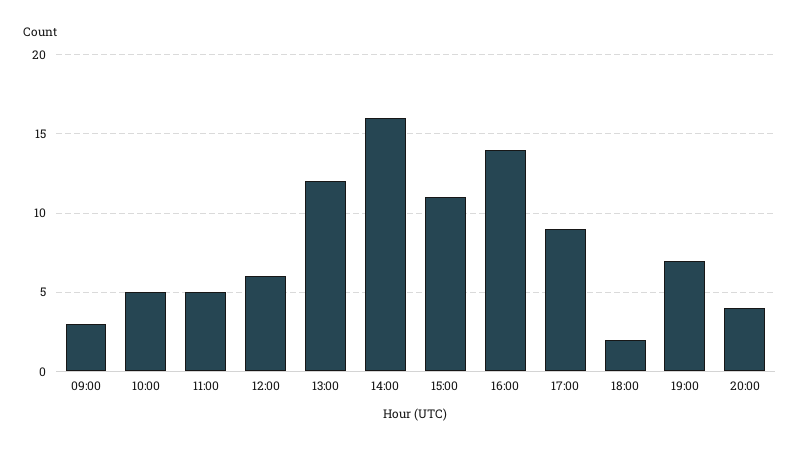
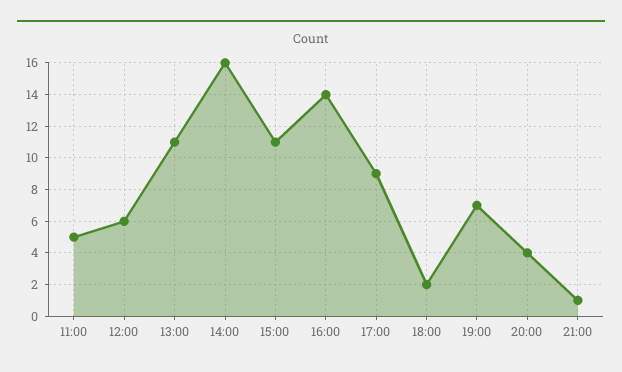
09:00: 3 -> none
10:00: 5 -> none
13:00: 12 -> 11
21:00: none -> 1

